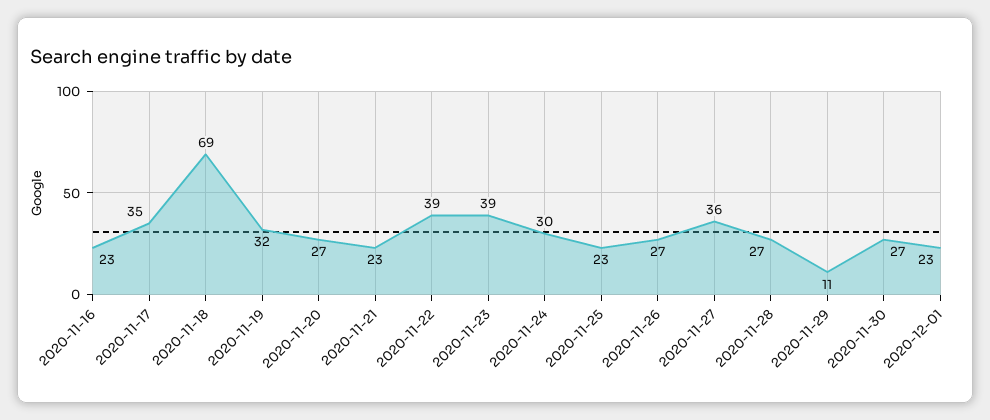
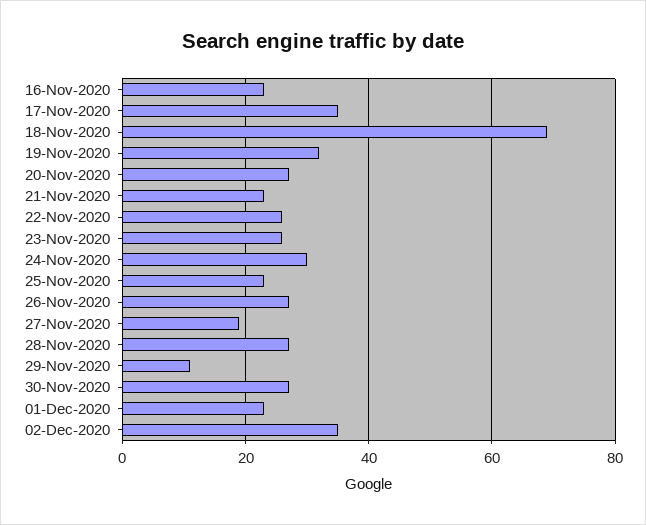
2020-11-22: 39 -> 25
2020-11-23: 39 -> 25
2020-11-27: 36 -> 20
02-Dec-2020: none -> 35

